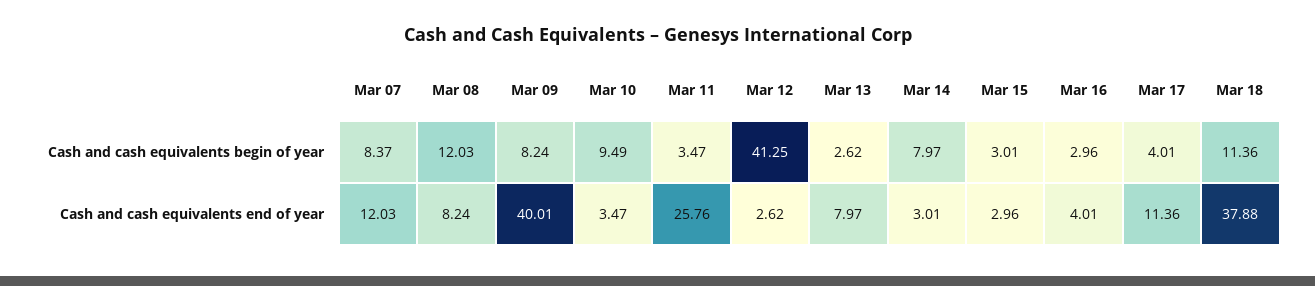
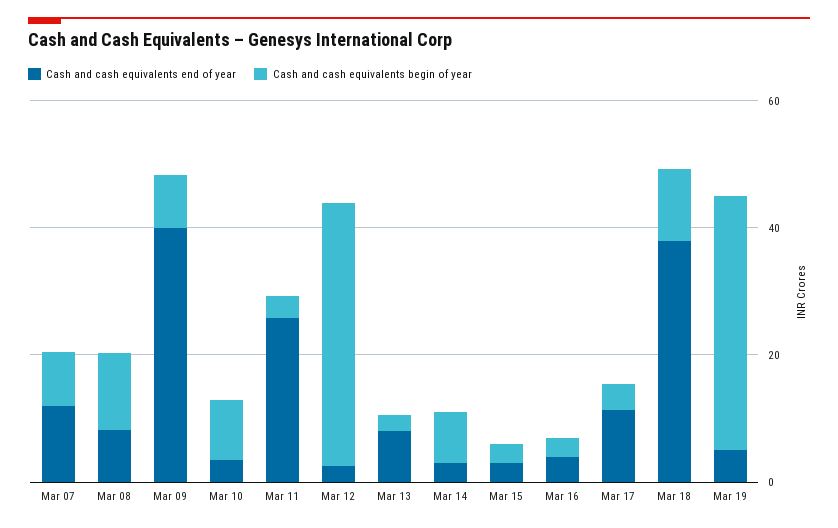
Cash and cash equivalents end of year, Mar 19: none -> 5
Cash and cash equivalents begin of year, Mar 19: none -> 40

